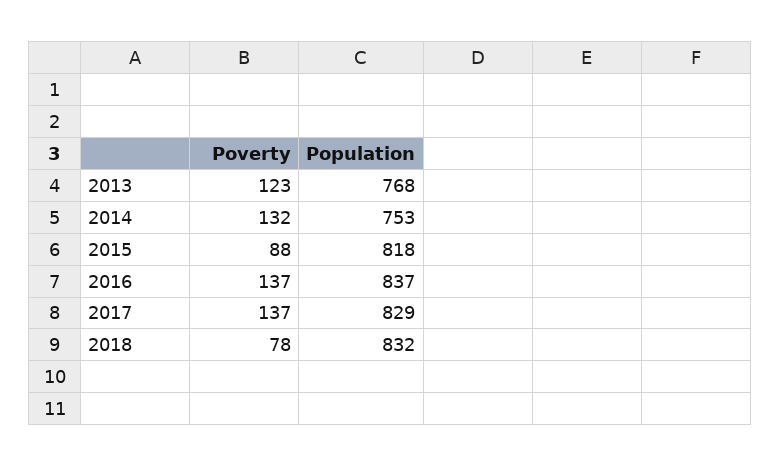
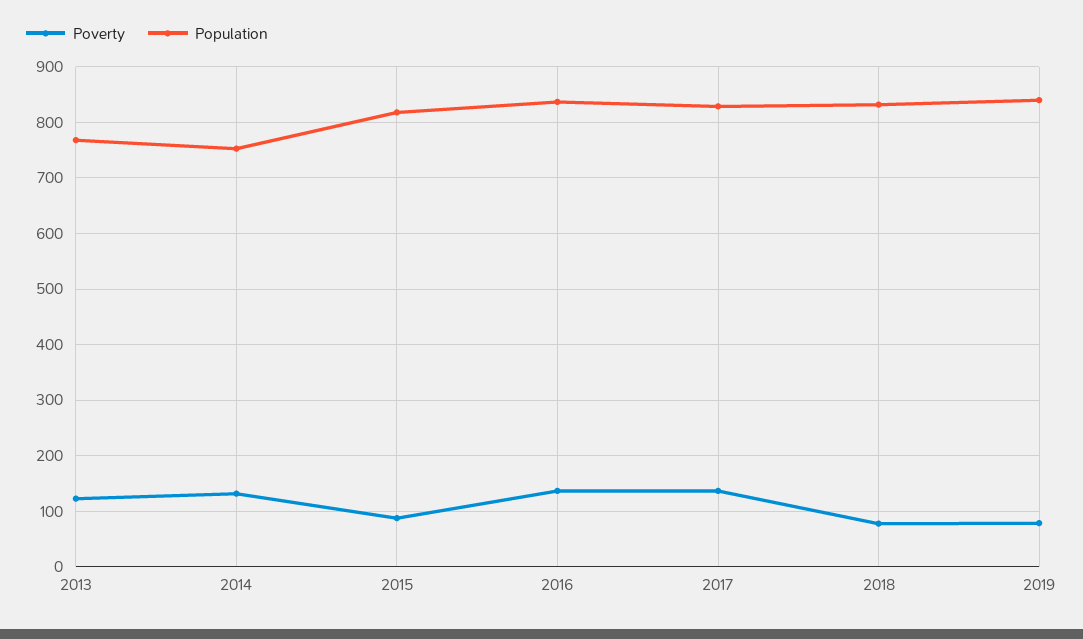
Poverty, 2019: none -> 80
Population, 2019: none -> 840

